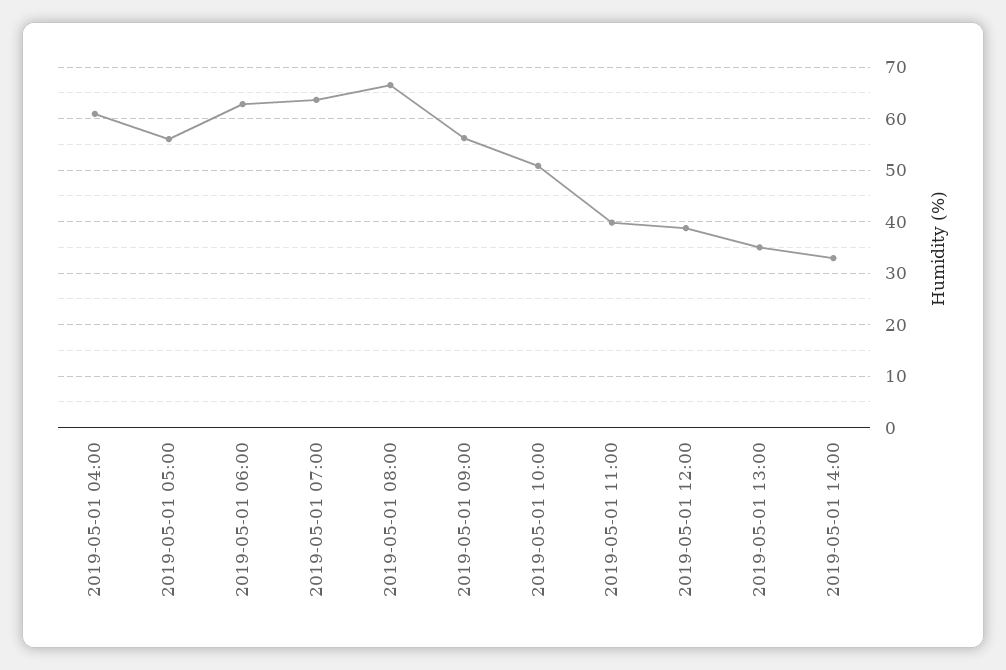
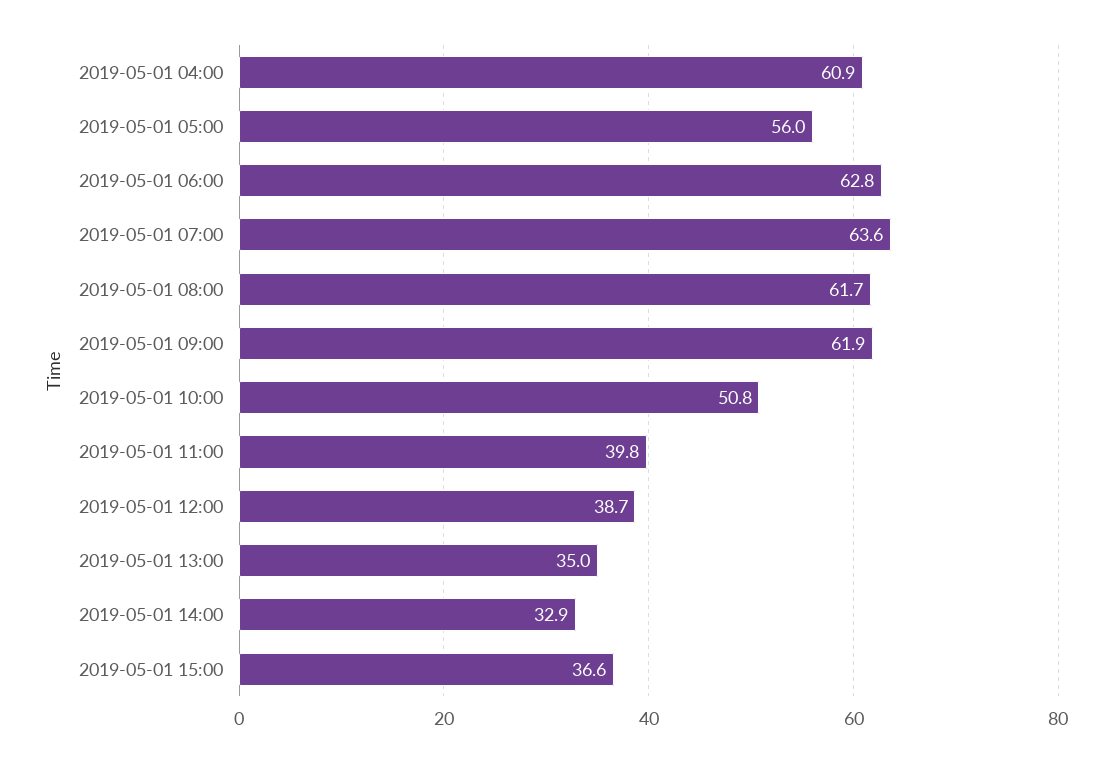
2019-05-01 08:00: 66 -> 61.7
2019-05-01 09:00: 56 -> 61.9
2019-05-01 15:00: none -> 36.6

